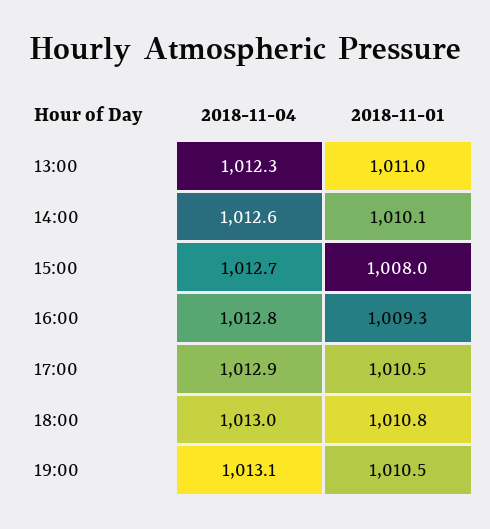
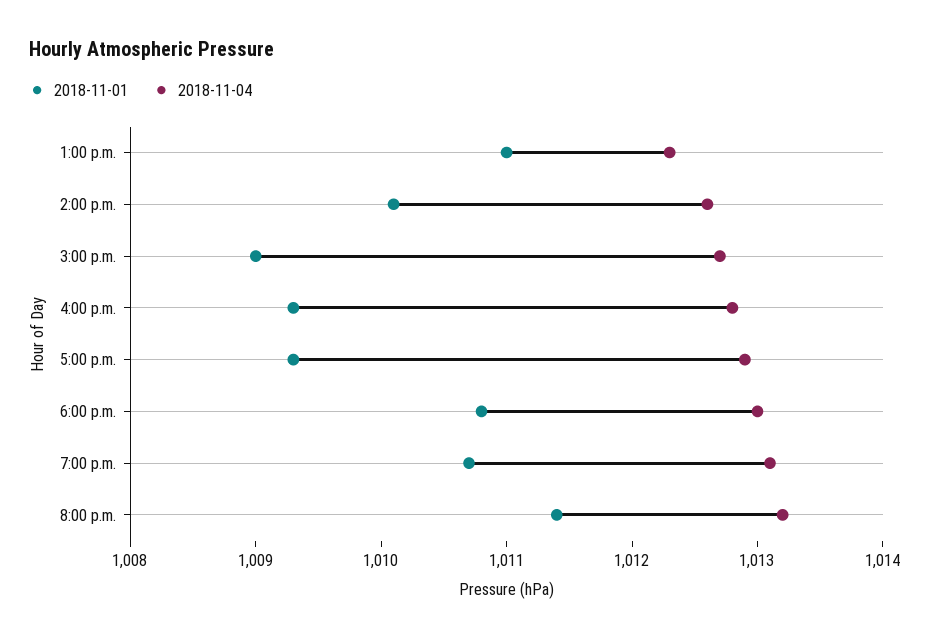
2018-11-01, 15:00: 1008 -> 1009
2018-11-01, 17:00: 1010.5 -> 1009.3
2018-11-01, 19:00: 1010.5 -> 1010.7
2018-11-01, 8:00 p.m.: none -> 1011.4
2018-11-04, 8:00 p.m.: none -> 1013.2

